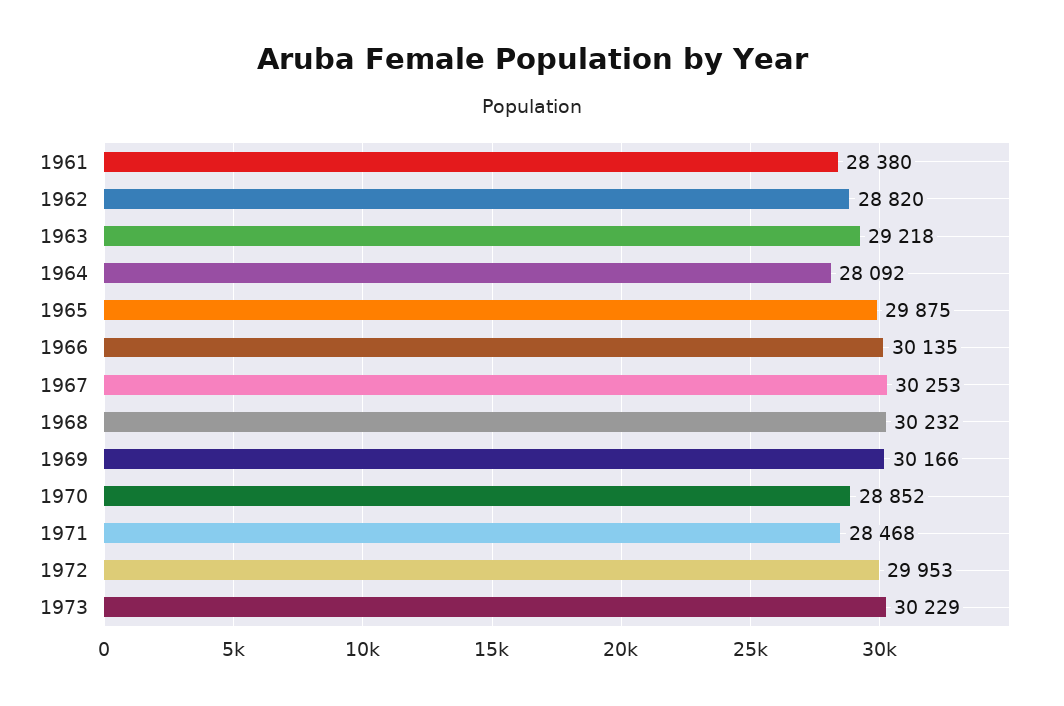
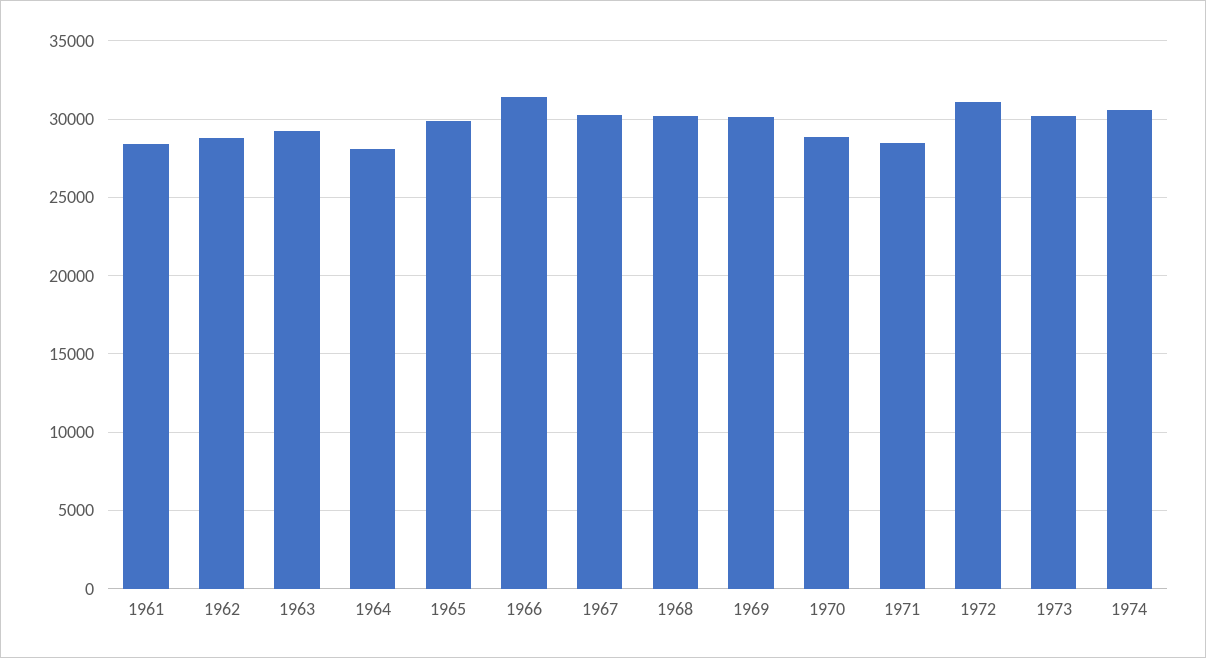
1966: 30135 -> 31500
1972: 29953 -> 31000
1974: none -> 30500

